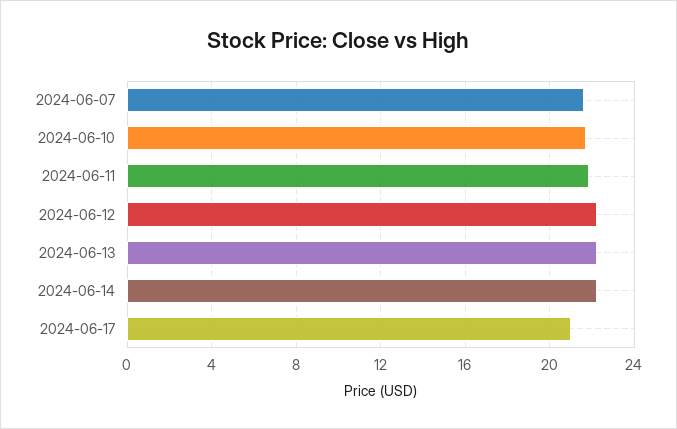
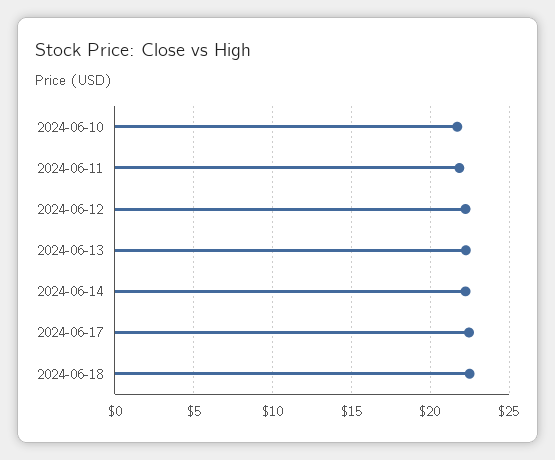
2024-06-07: 21.5 -> none
2024-06-17: 21 -> 22.5
2024-06-18: none -> 22.5

